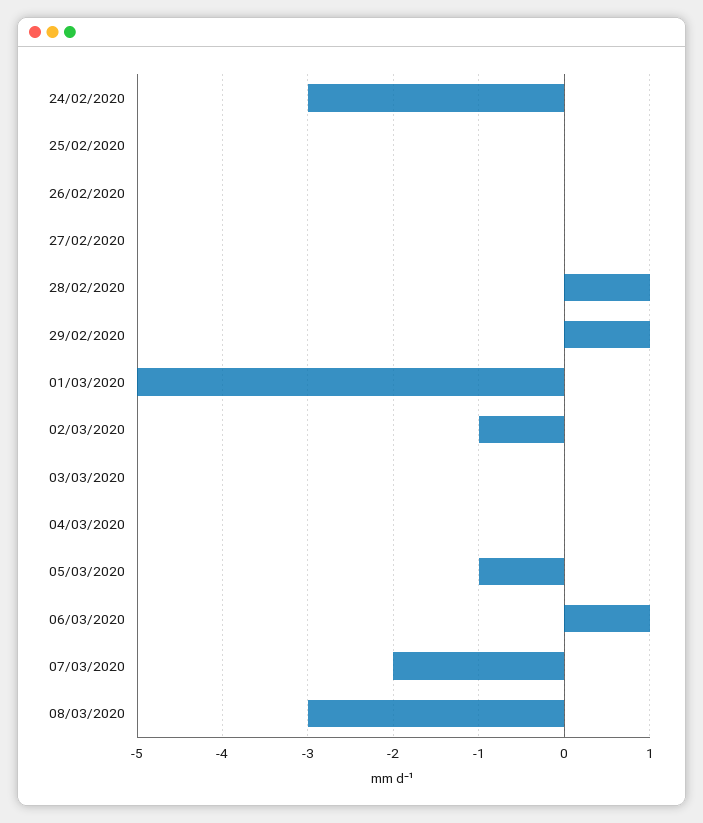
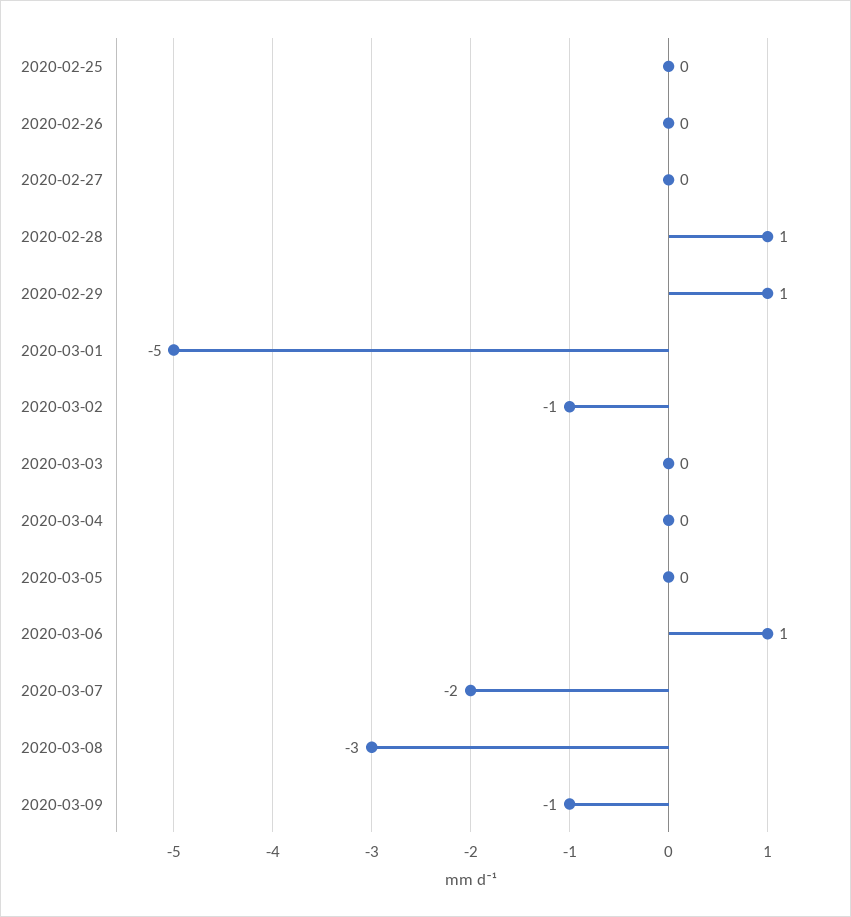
24/02/2020: -3 -> none
05/03/2020: -1 -> 0
2020-03-09: none -> -1

